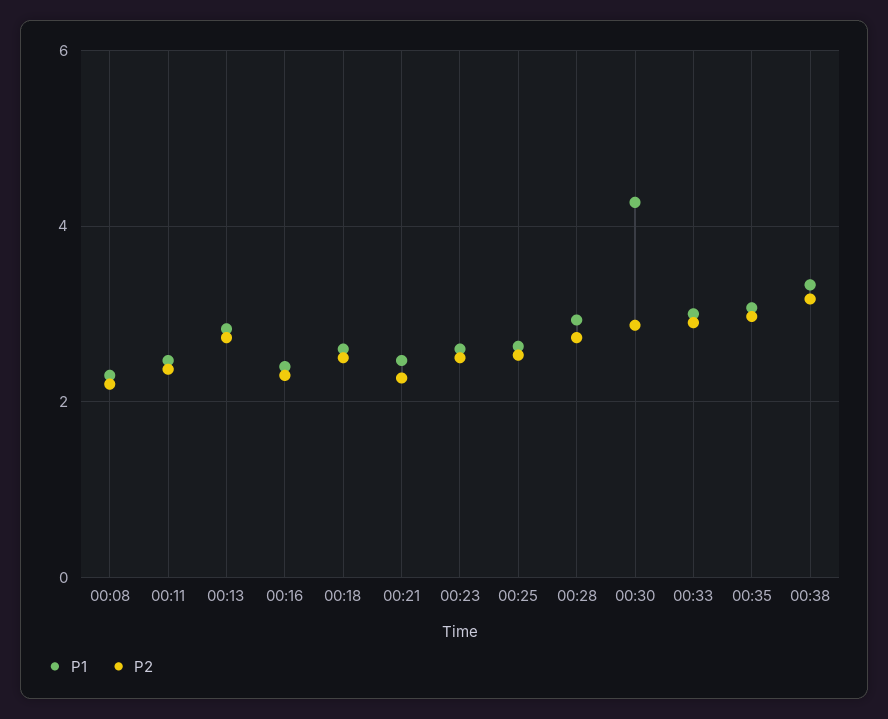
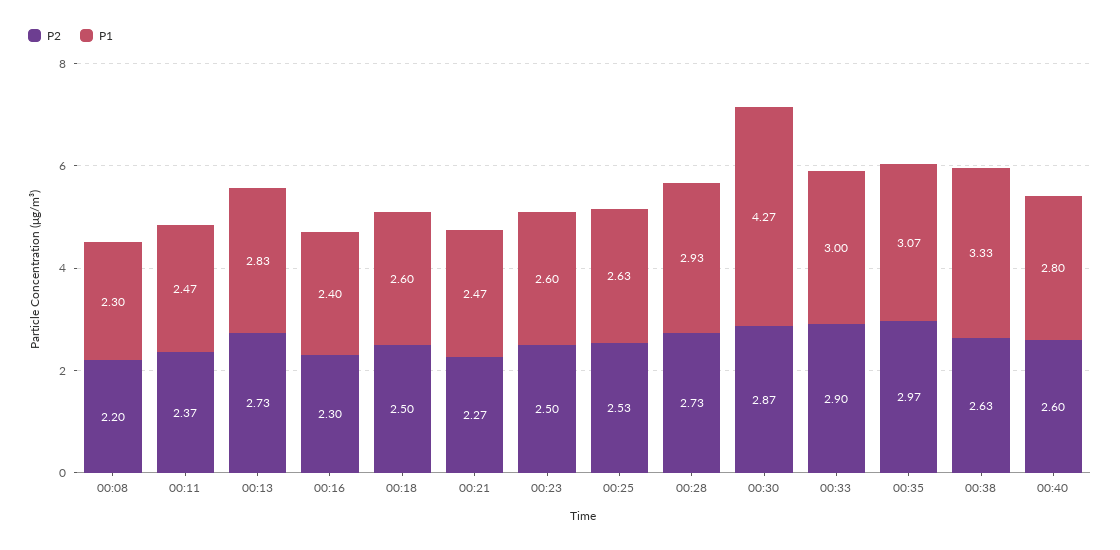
P2, 00:38: 3.2 -> 2.63
P2, 00:40: none -> 2.6
P1, 00:40: none -> 2.8

